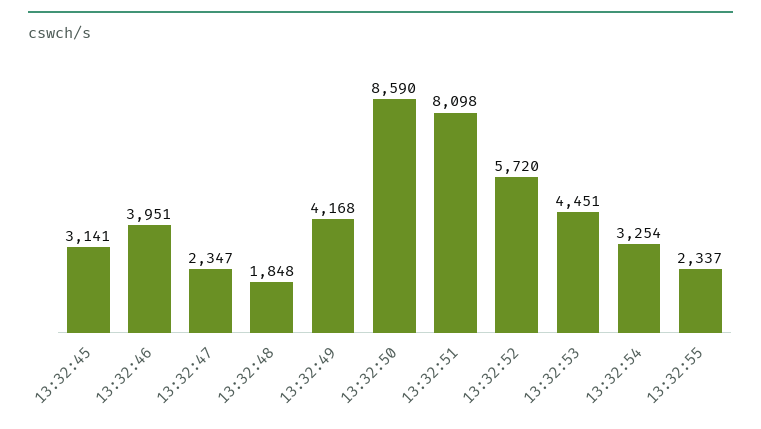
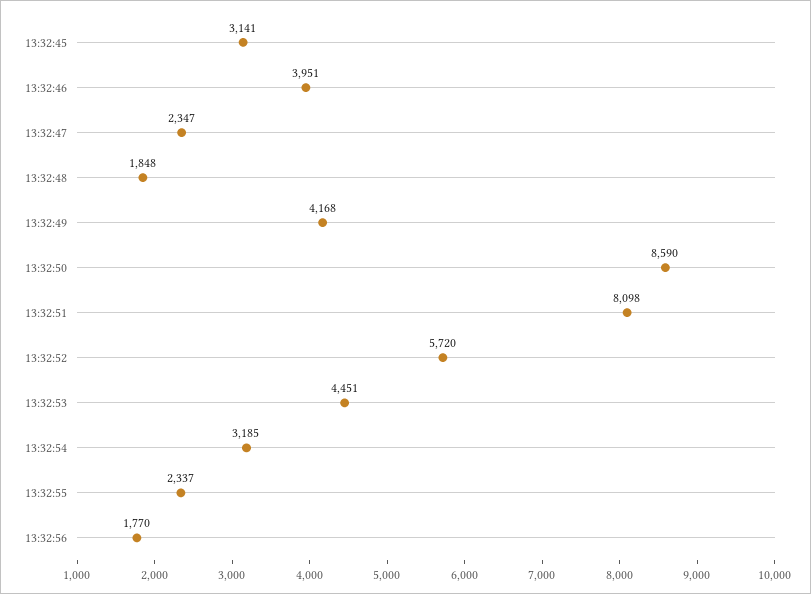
13:32:54: 3254 -> 3185
13:32:56: none -> 1770

